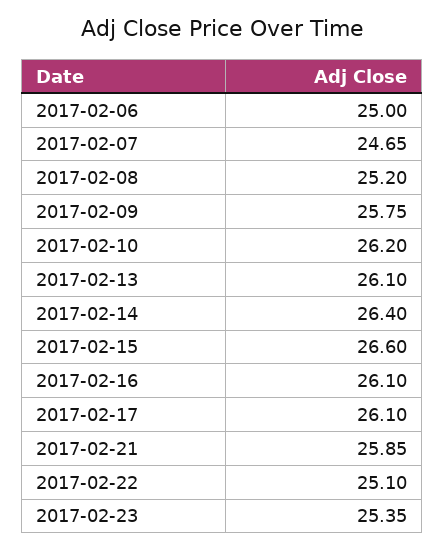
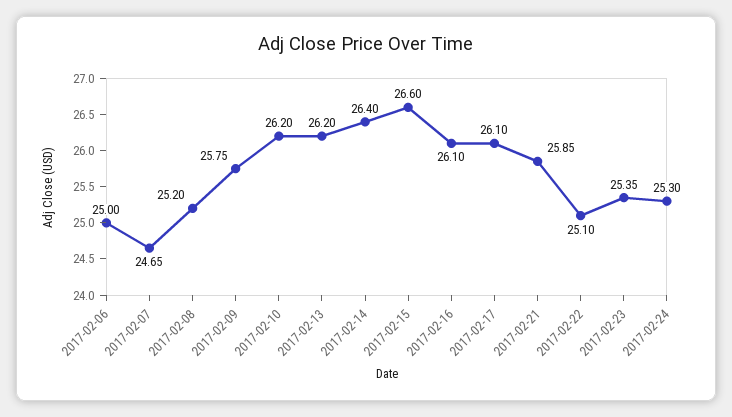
2017-02-13: 26.1 -> 26.2
2017-02-24: none -> 25.3

